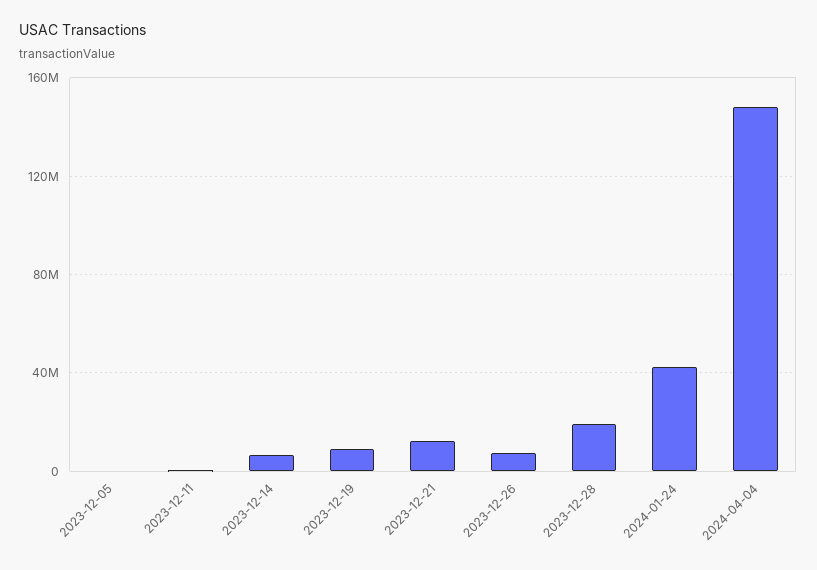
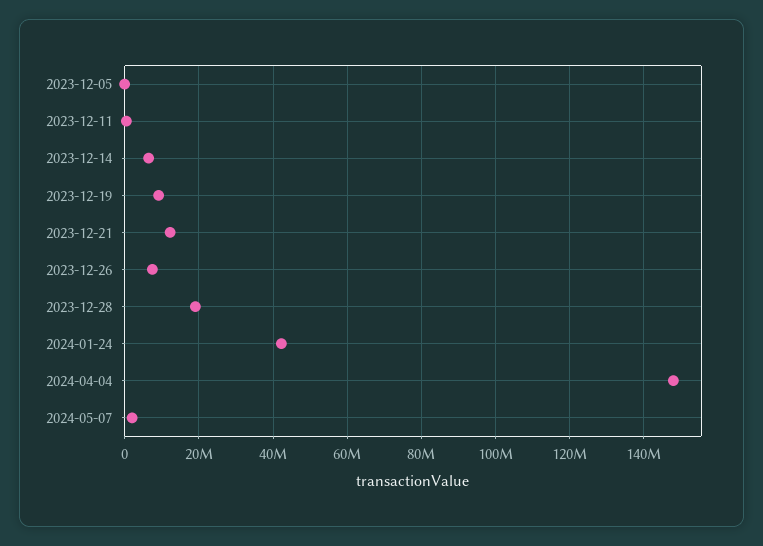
2024-05-07: none -> 2000000

